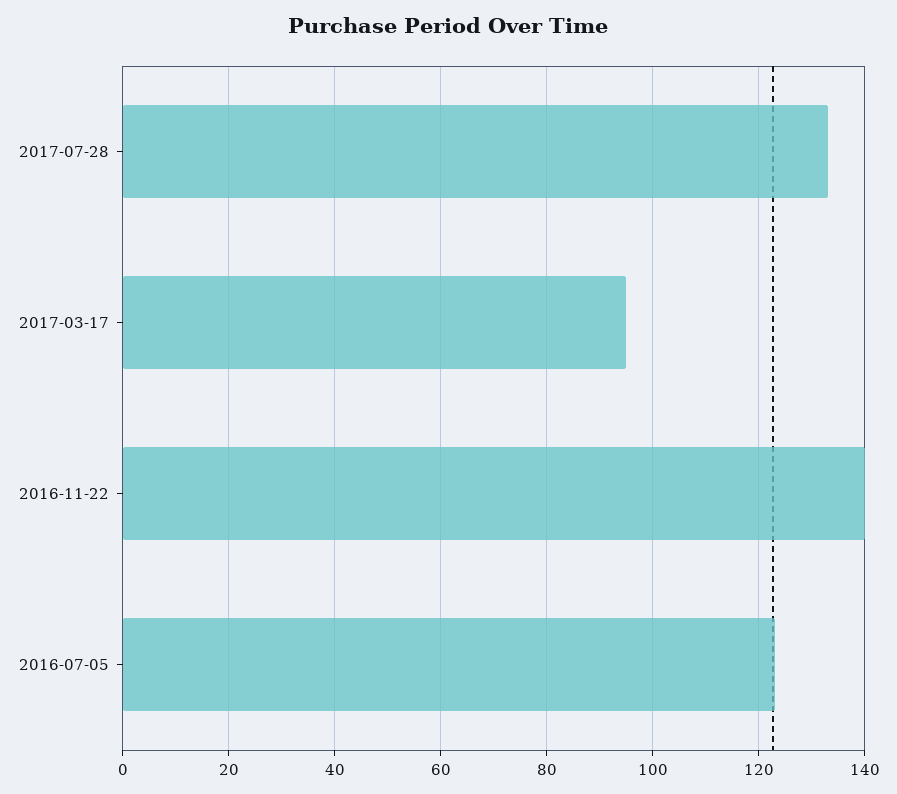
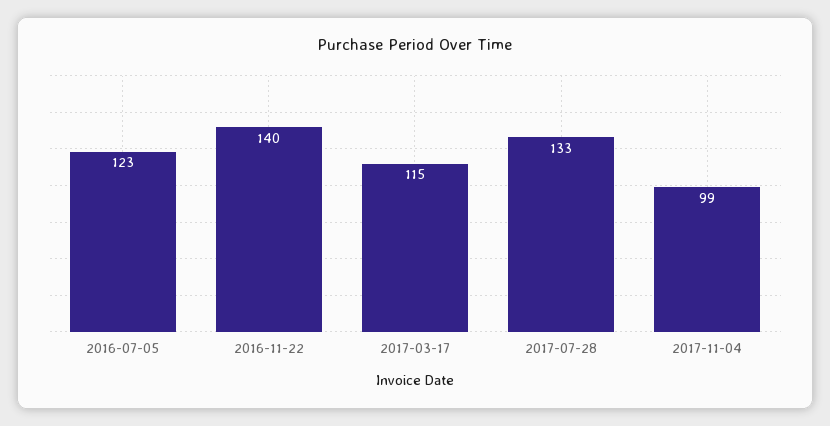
2017-03-17: 95 -> 115
2017-11-04: none -> 99

